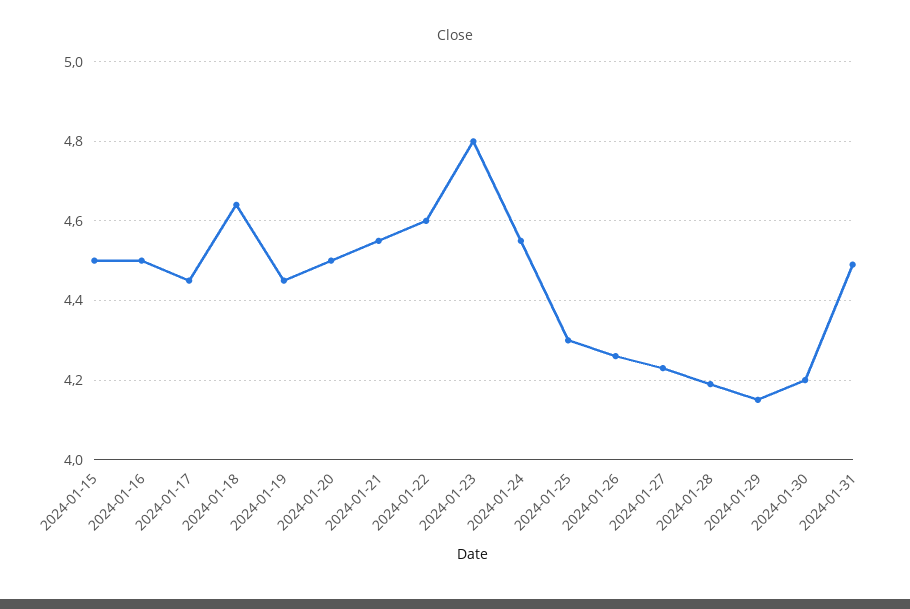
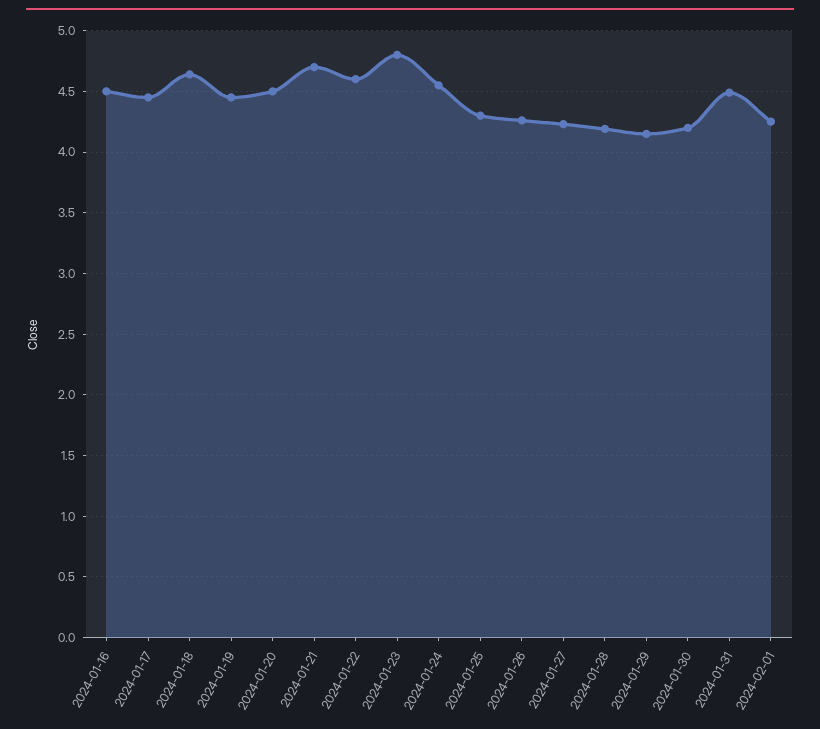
2024-01-15: 4.5 -> none
2024-01-21: 4.55 -> 4.7
2024-02-01: none -> 4.25

